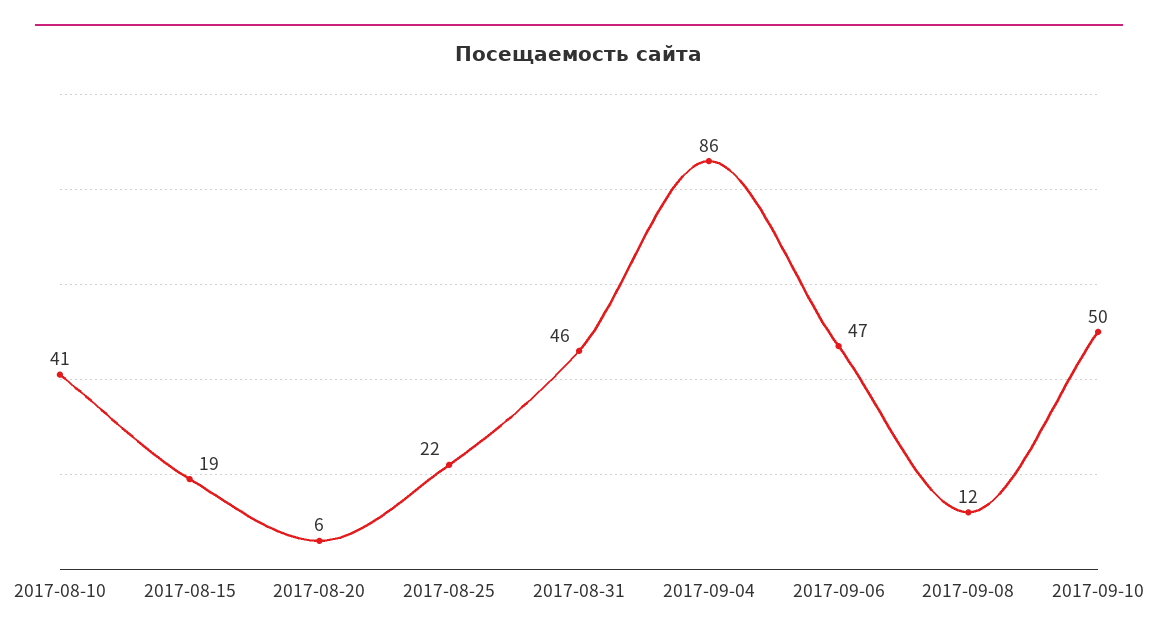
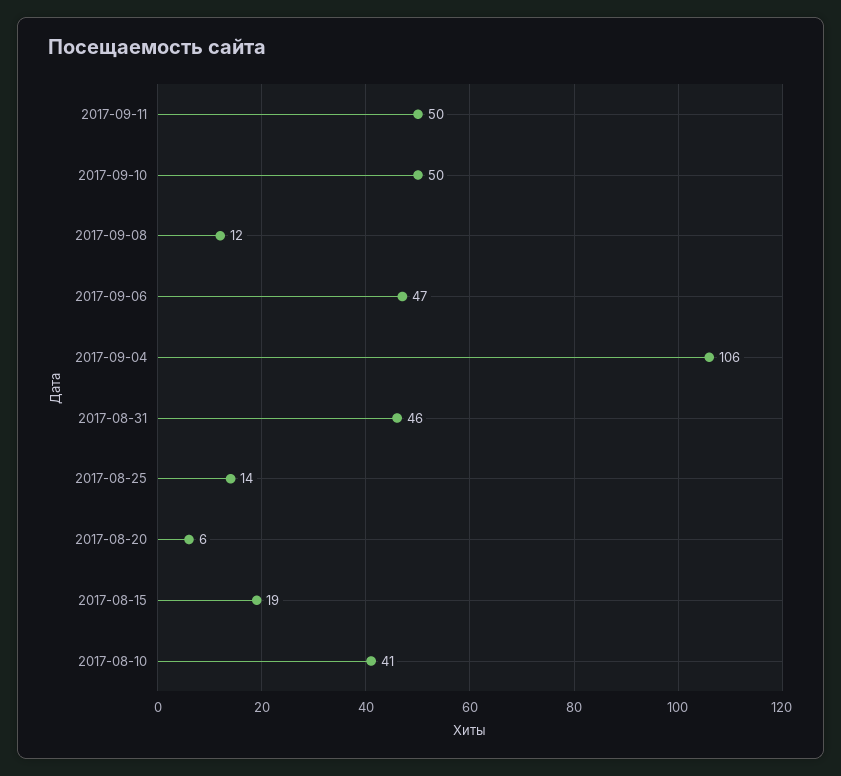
2017-08-25: 22 -> 14
2017-09-04: 86 -> 106
2017-09-11: none -> 50

